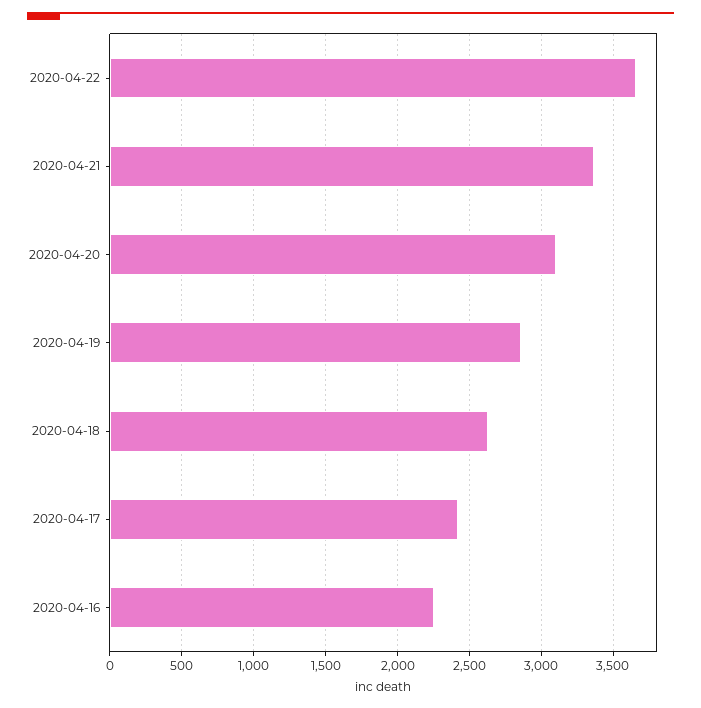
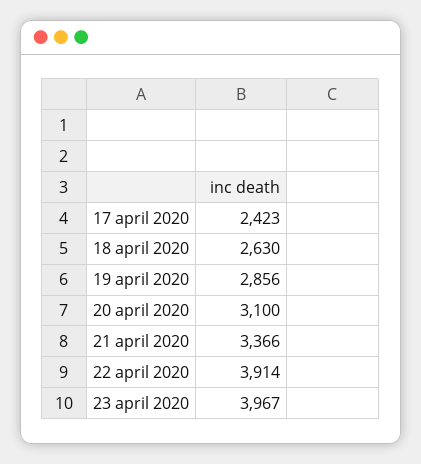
2020-04-22: 3650 -> 3914
2020-04-16: 2250 -> none
23 april 2020: none -> 3967

